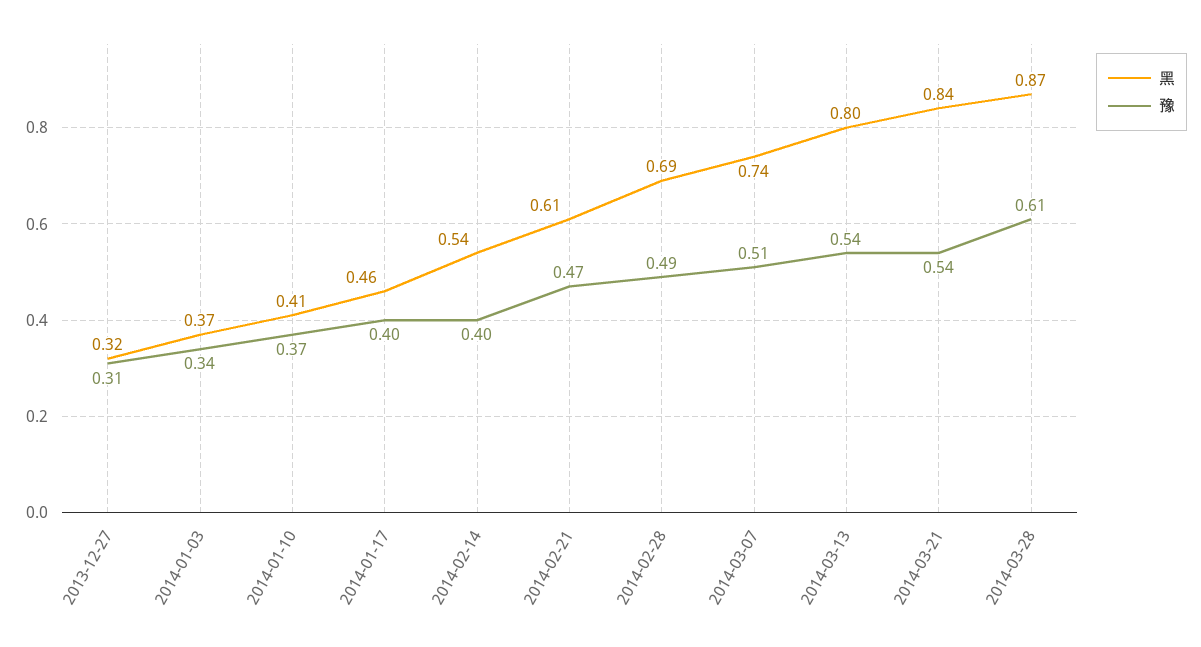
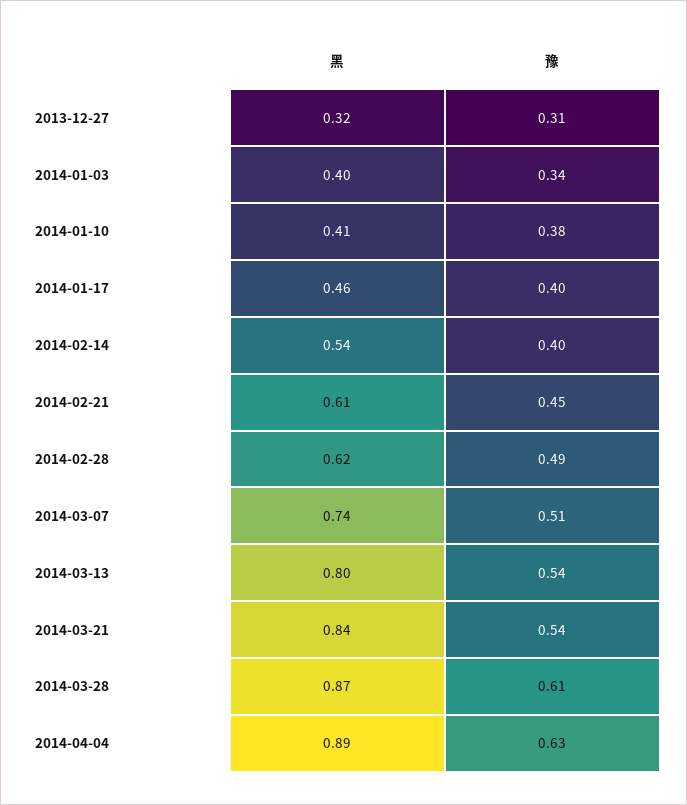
黑, 2014-01-03: 0.37 -> 0.4
豫, 2014-01-10: 0.37 -> 0.38
豫, 2014-02-21: 0.47 -> 0.45
黑, 2014-02-28: 0.69 -> 0.62
黑, 2014-04-04: none -> 0.89
豫, 2014-04-04: none -> 0.63

